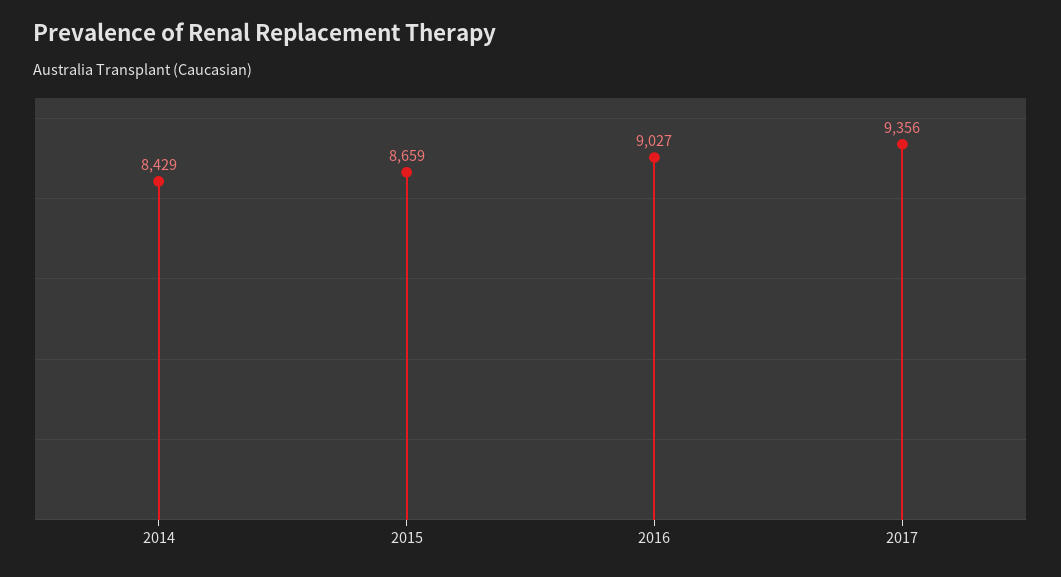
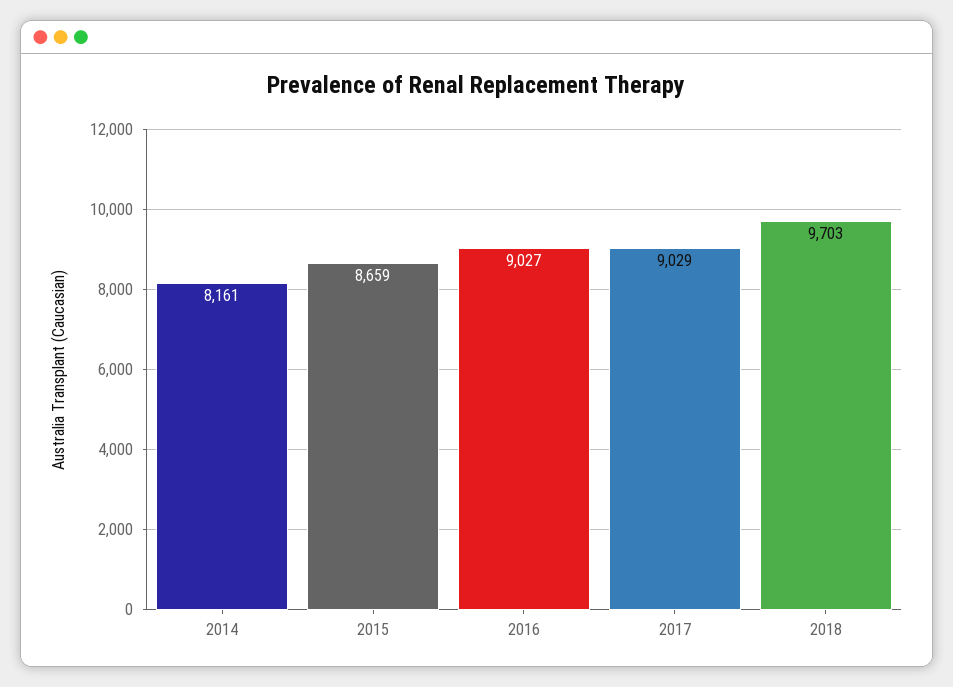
2014: 8429 -> 8161
2017: 9356 -> 9029
2018: none -> 9703

